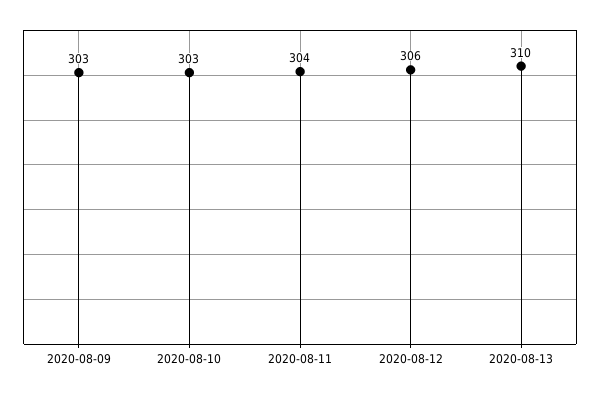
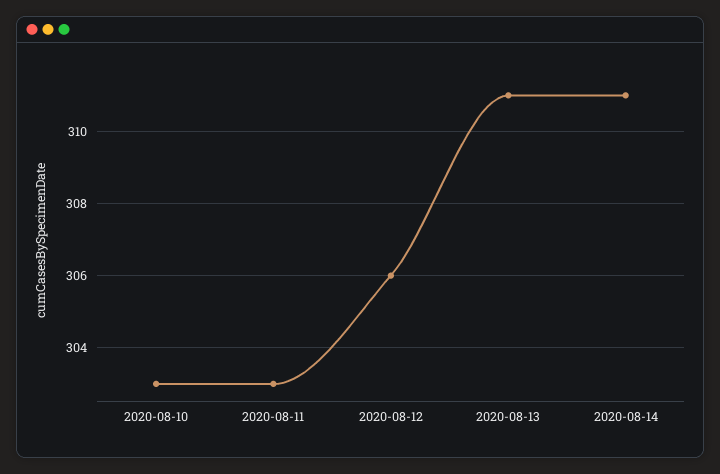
2020-08-09: 303 -> none
2020-08-11: 304 -> 303
2020-08-13: 310 -> 311
2020-08-14: none -> 311

